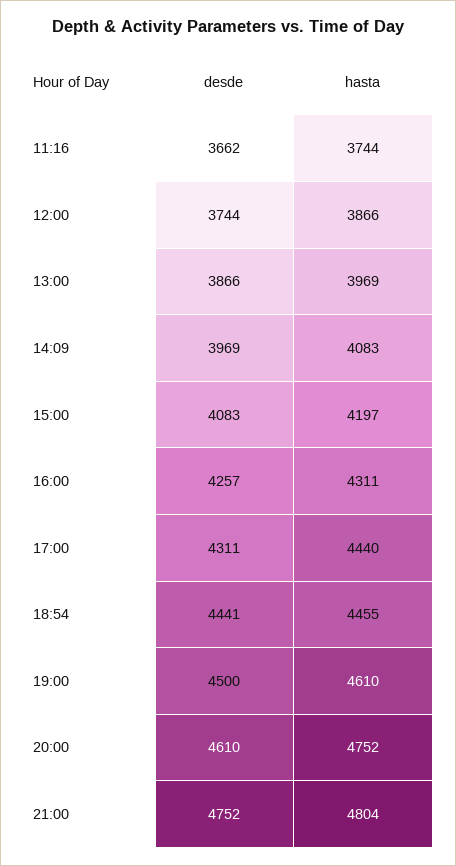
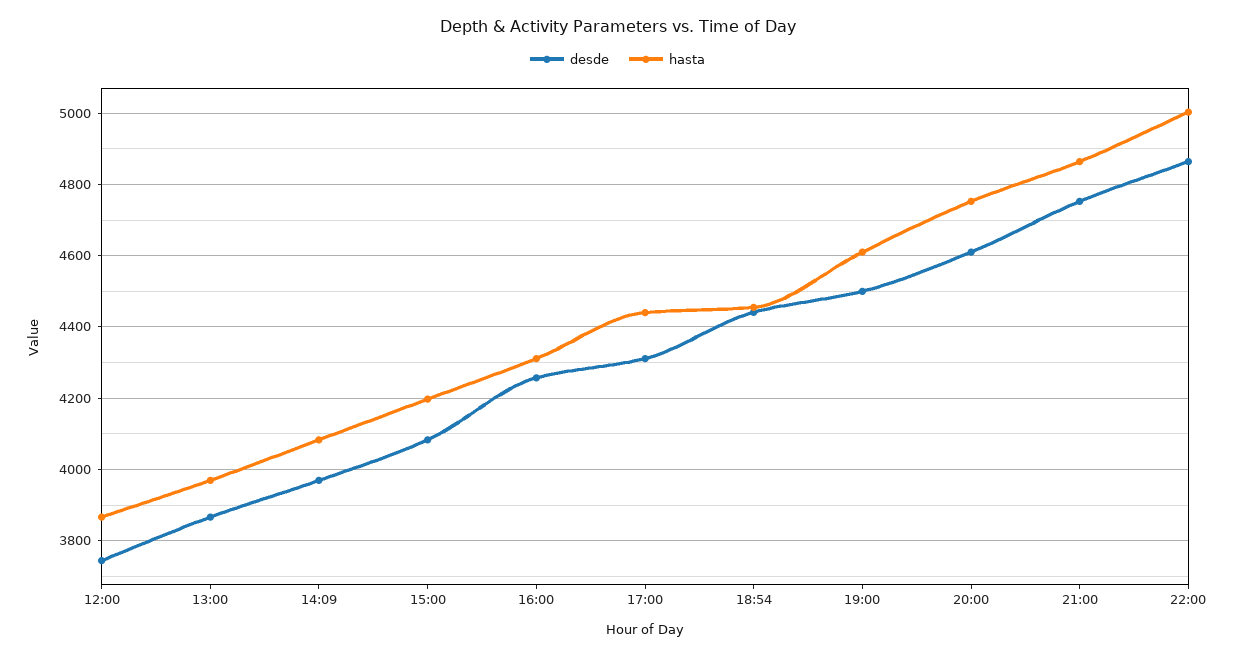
desde, 11:16: 3662 -> none
hasta, 11:16: 3744 -> none
hasta, 21:00: 4804 -> 4860
desde, 22:00: none -> 4860
hasta, 22:00: none -> 5000

